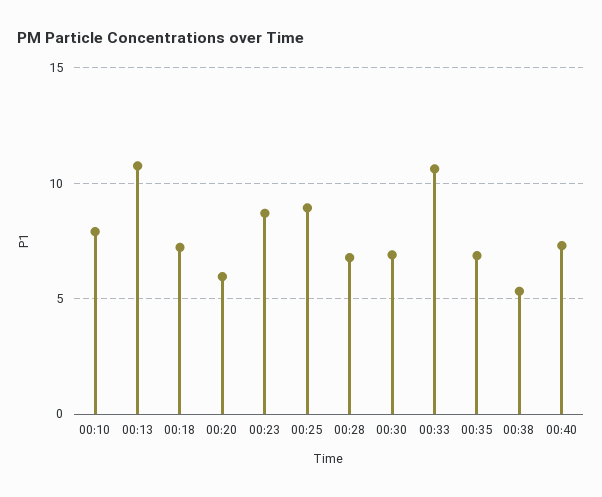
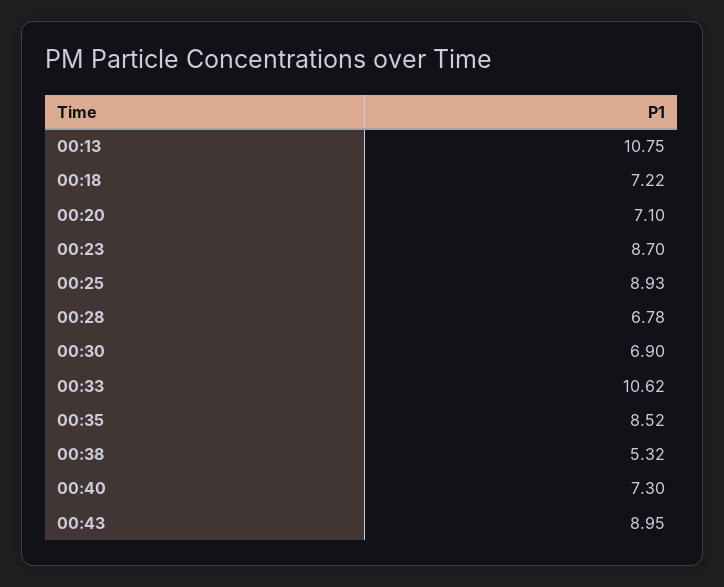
00:10: 8 -> none
00:20: 6 -> 7.1
00:35: 7 -> 8.52
00:43: none -> 8.95

